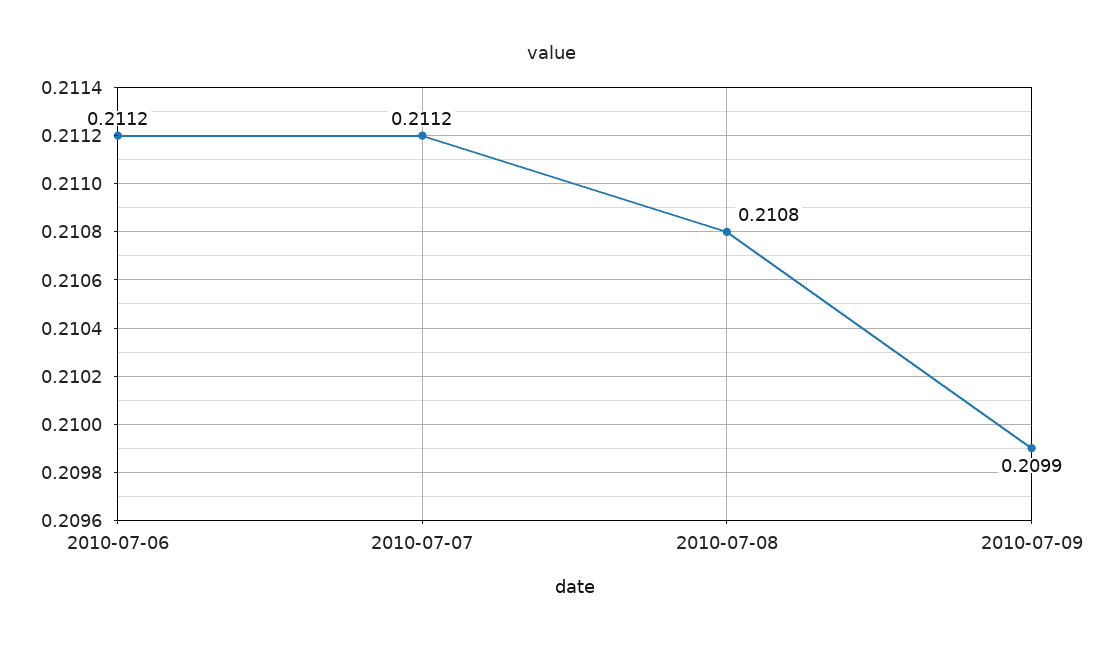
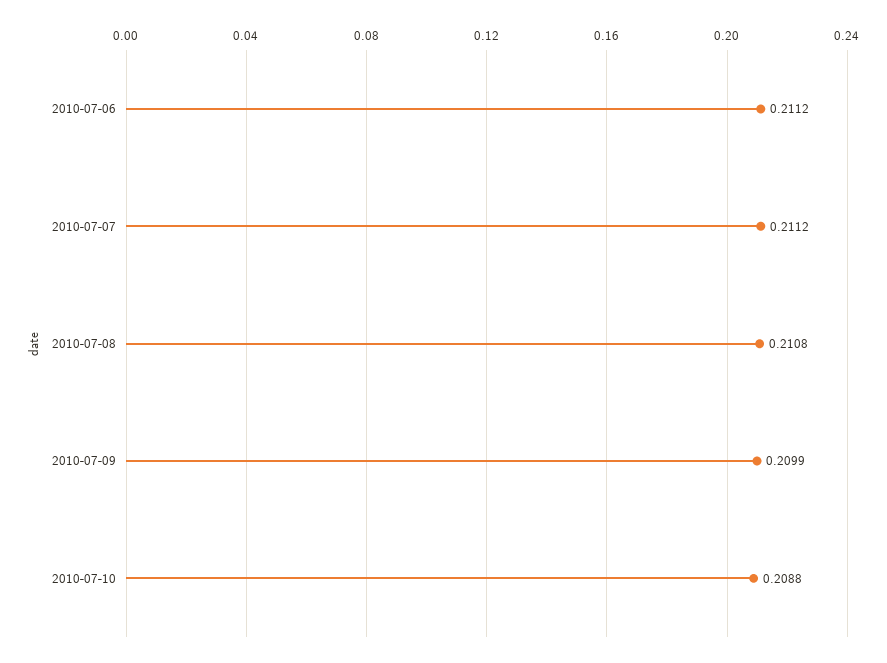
2010-07-10: none -> 0.2088

